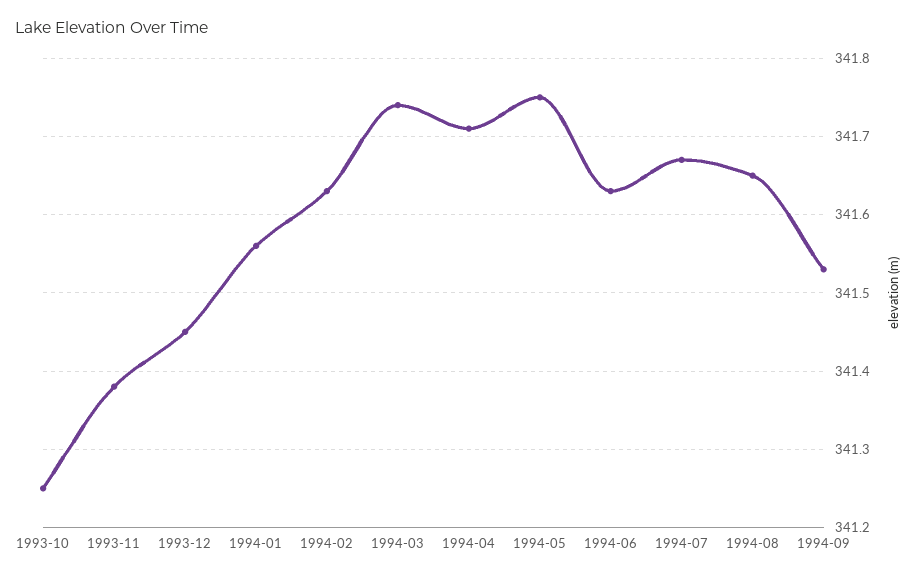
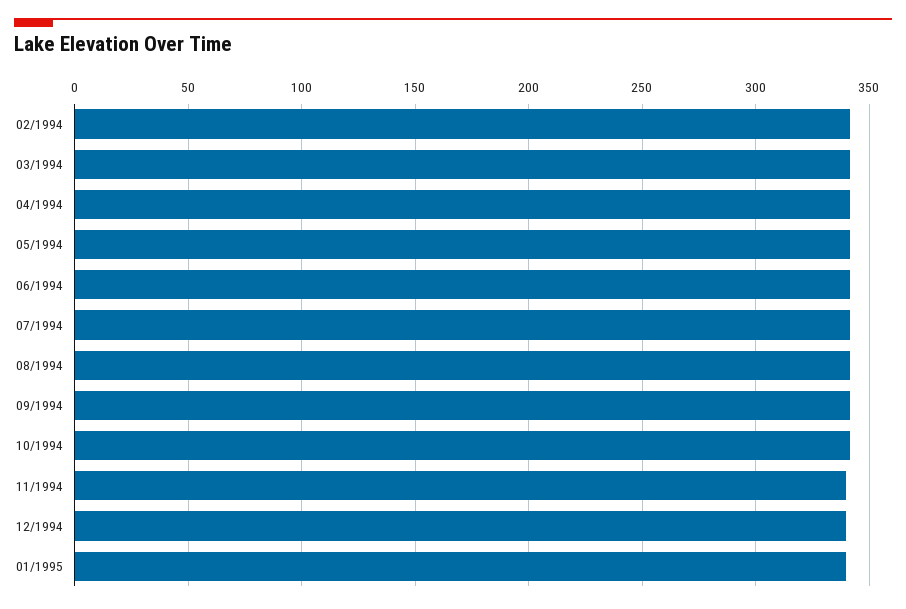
1993-10: 341.25 -> none
1993-11: 341.38 -> none
1993-12: 341.45 -> none
1994-01: 341.56 -> none
10/1994: none -> 340
11/1994: none -> 340
12/1994: none -> 340
01/1995: none -> 340

